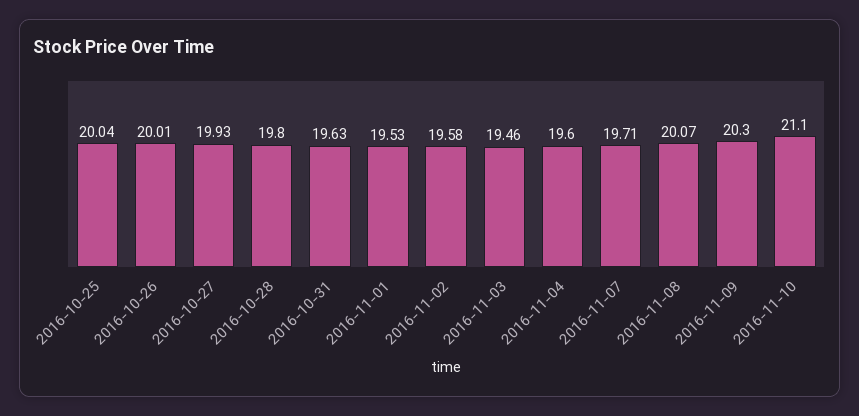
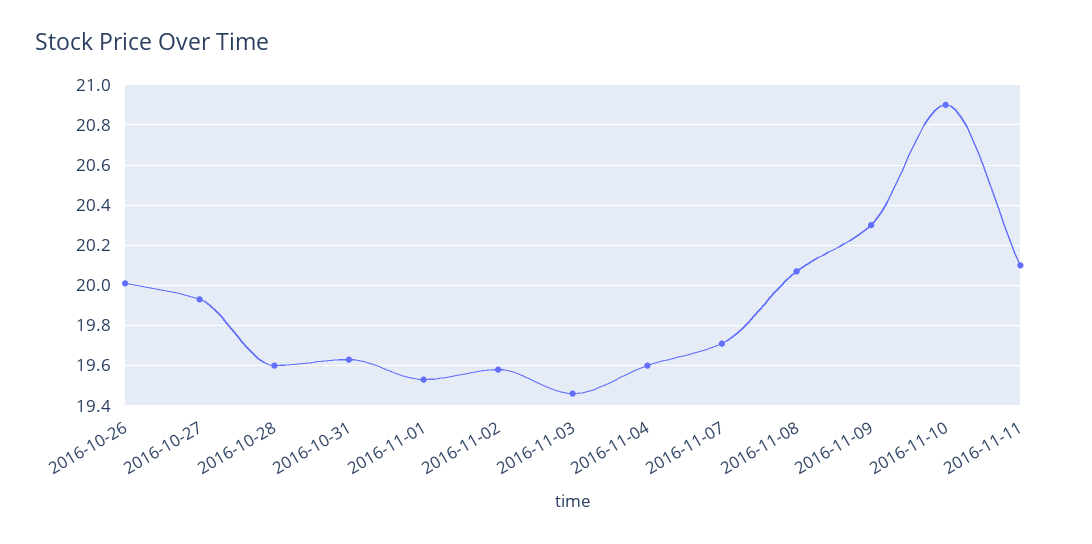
2016-10-25: 20.04 -> none
2016-10-28: 19.8 -> 19.6
2016-11-10: 21.1 -> 20.9
2016-11-11: none -> 20.1

